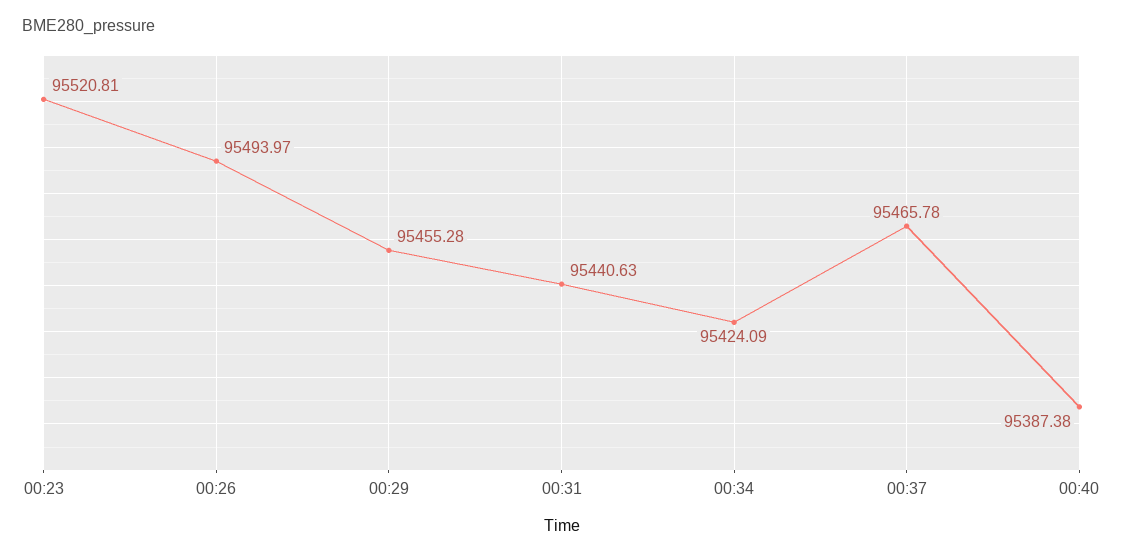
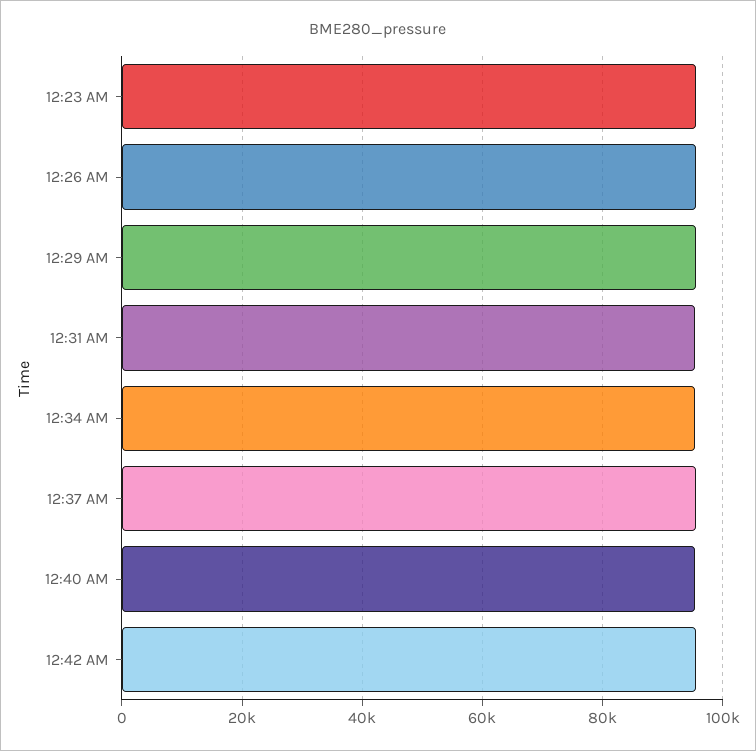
12:42 AM: none -> 96000

